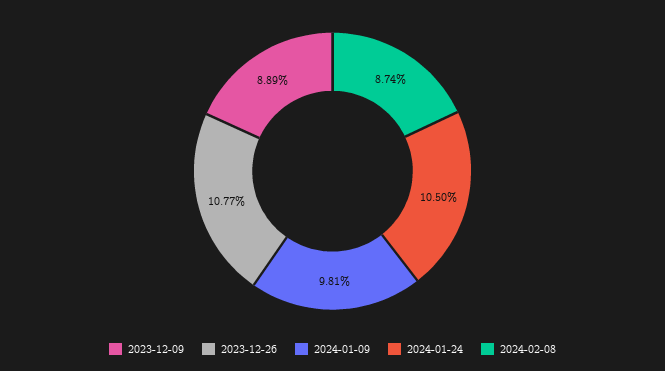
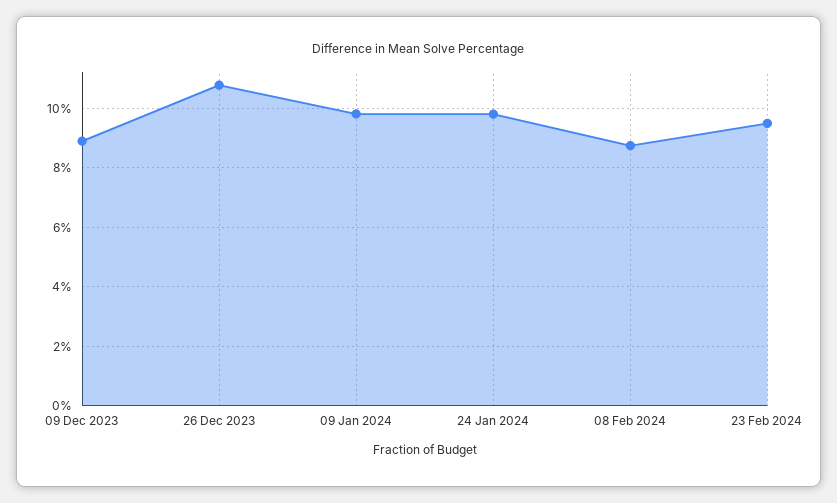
2024-01-24: 10.5 -> 9.75
23 Feb 2024: none -> 9.5

